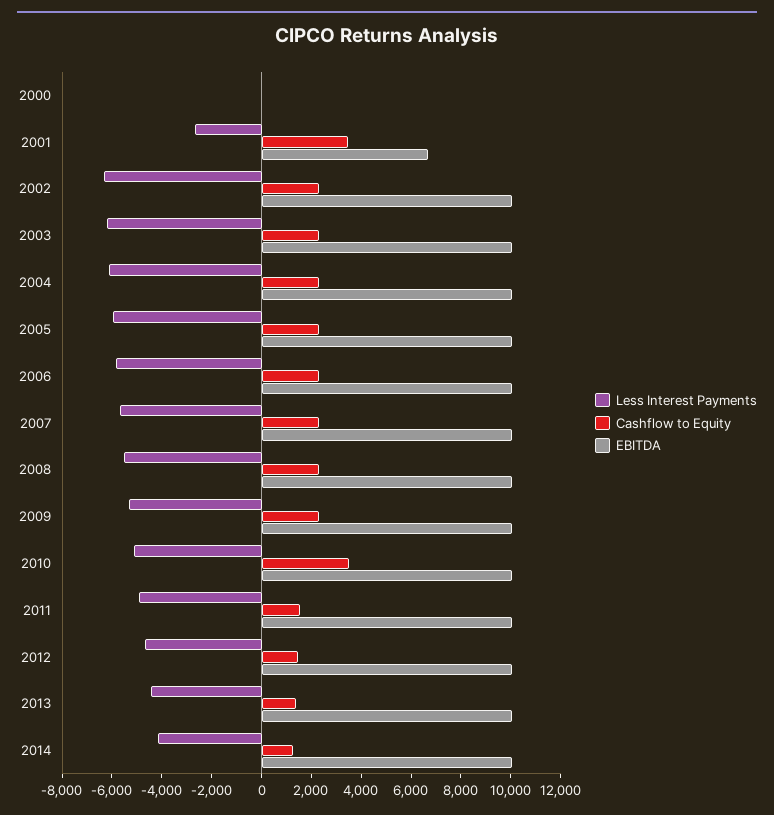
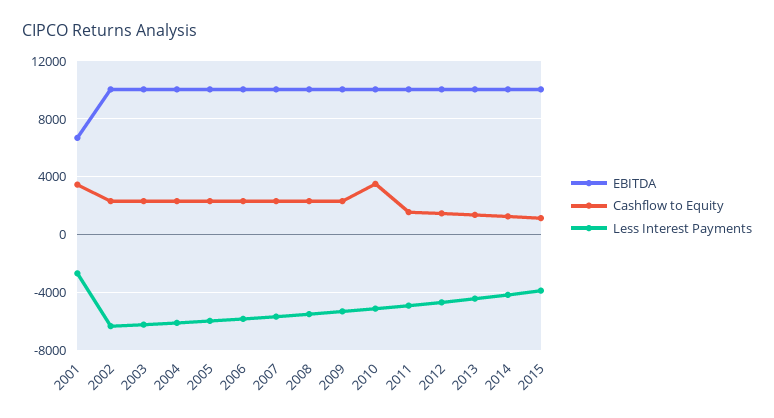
Less Interest Payments, 2000: 0 -> none
Cashflow to Equity, 2000: 0 -> none
EBITDA, 2000: 0 -> none
EBITDA, 2015: none -> 10000
Cashflow to Equity, 2015: none -> 1000
Less Interest Payments, 2015: none -> -4000

